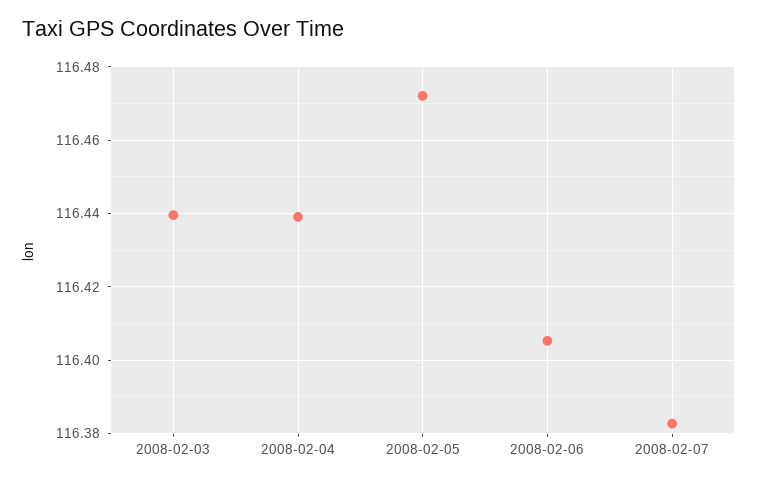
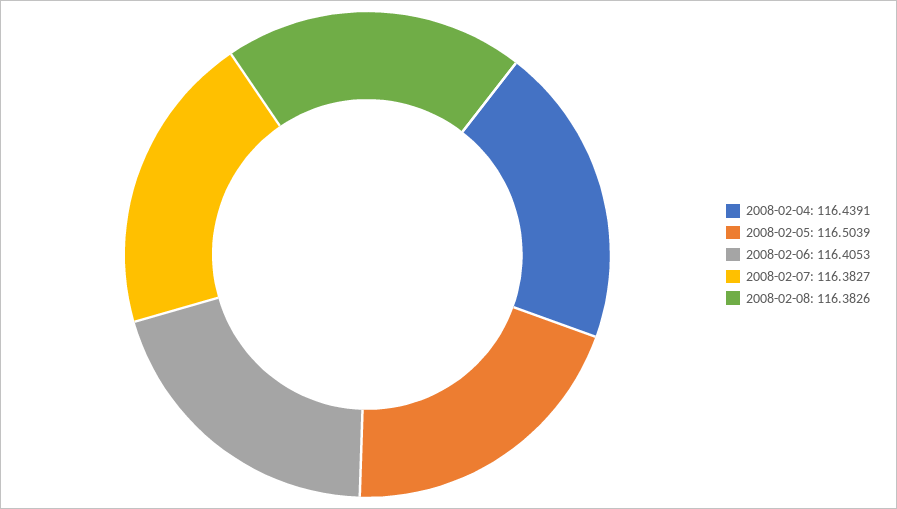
2008-02-03: 116.44 -> none
2008-02-05: 116.472 -> 116.5039
2008-02-08: none -> 116.3826

